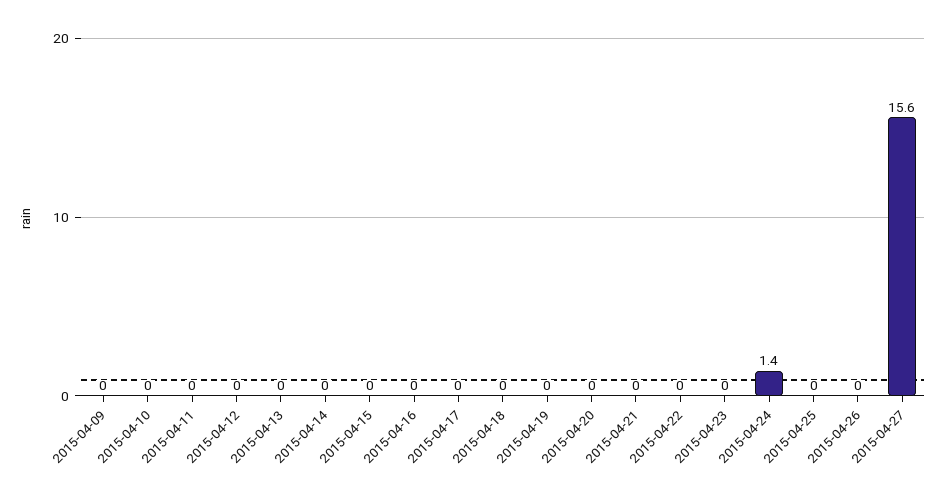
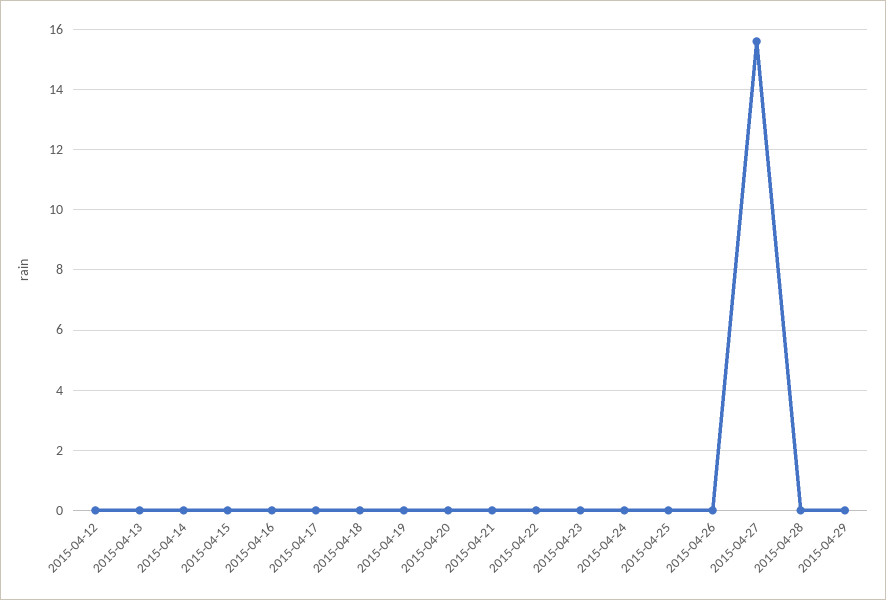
2015-04-09: 0 -> none
2015-04-10: 0 -> none
2015-04-11: 0 -> none
2015-04-24: 1.4 -> 0
2015-04-28: none -> 0
2015-04-29: none -> 0

